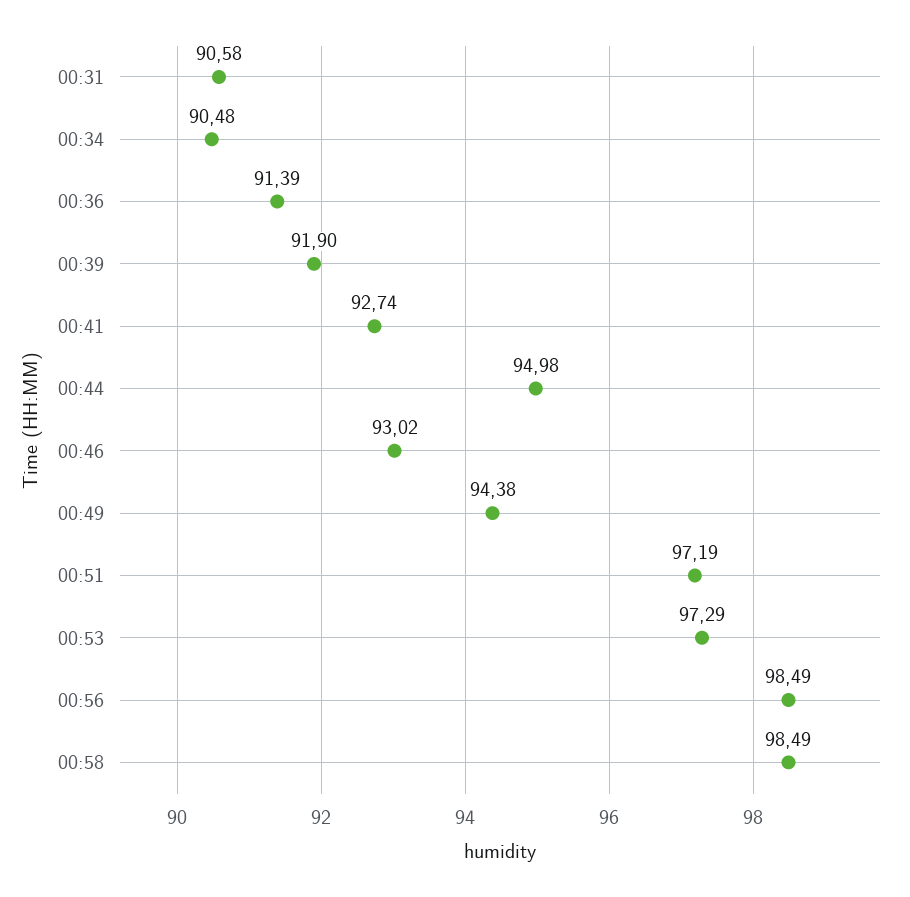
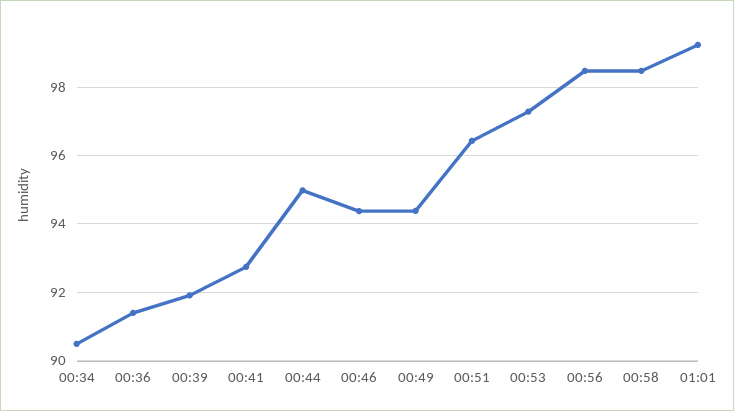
00:31: 90.58 -> none
00:46: 93.02 -> 94.4
00:51: 97.19 -> 96.4
01:01: none -> 99.2

